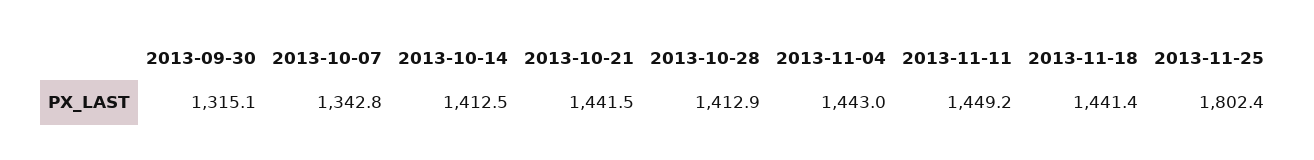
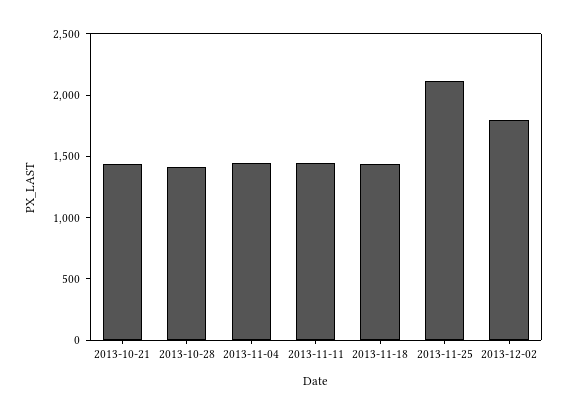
2013-09-30: 1315.1 -> none
2013-10-07: 1342.8 -> none
2013-10-14: 1412.5 -> none
2013-11-25: 1802.4 -> 2100
2013-12-02: none -> 1800

